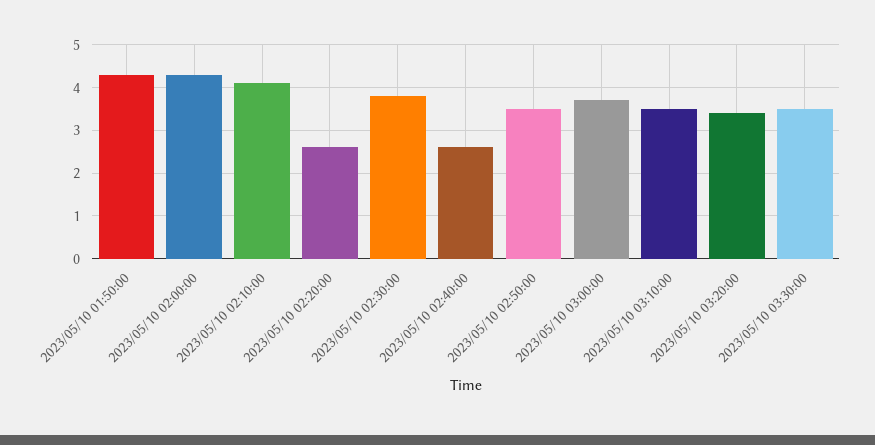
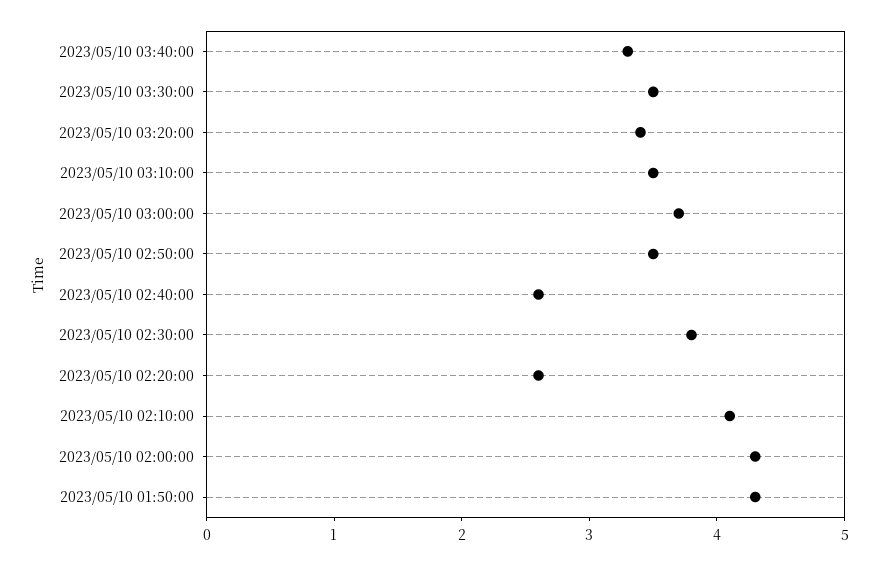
2023/05/10 03:40:00: none -> 3.3

